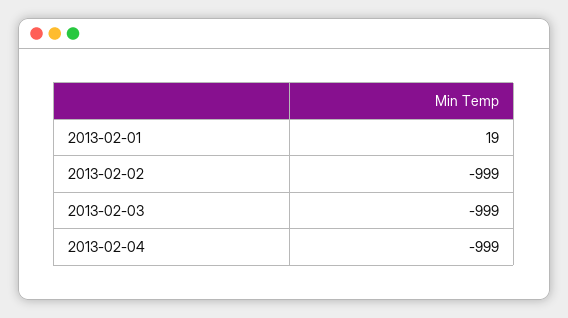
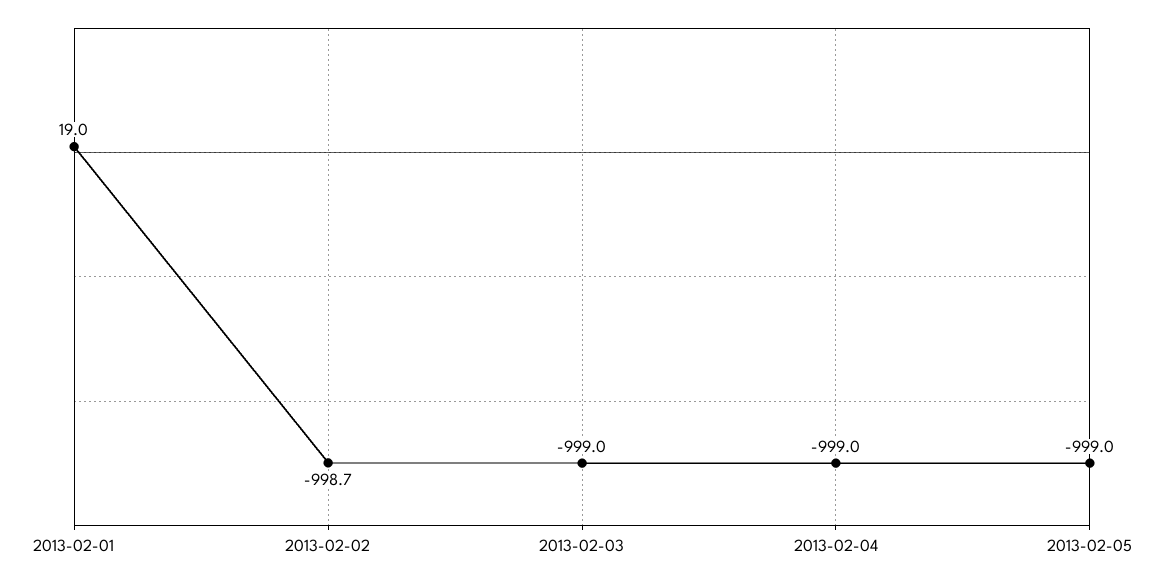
2013-02-02: -999 -> -998.7
2013-02-05: none -> -999

